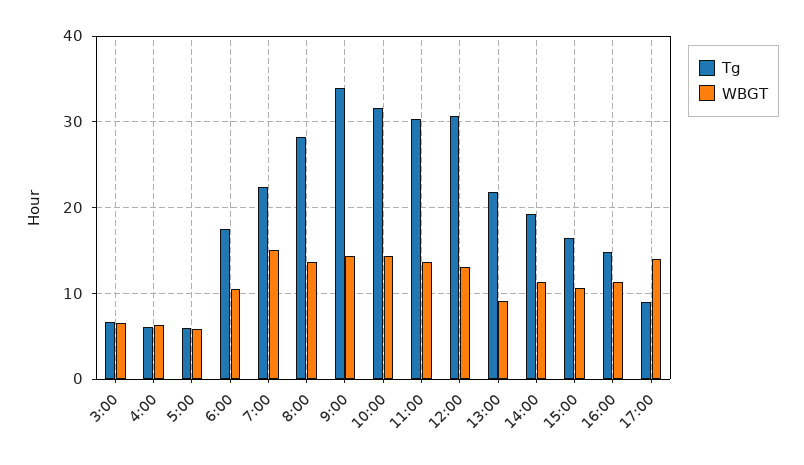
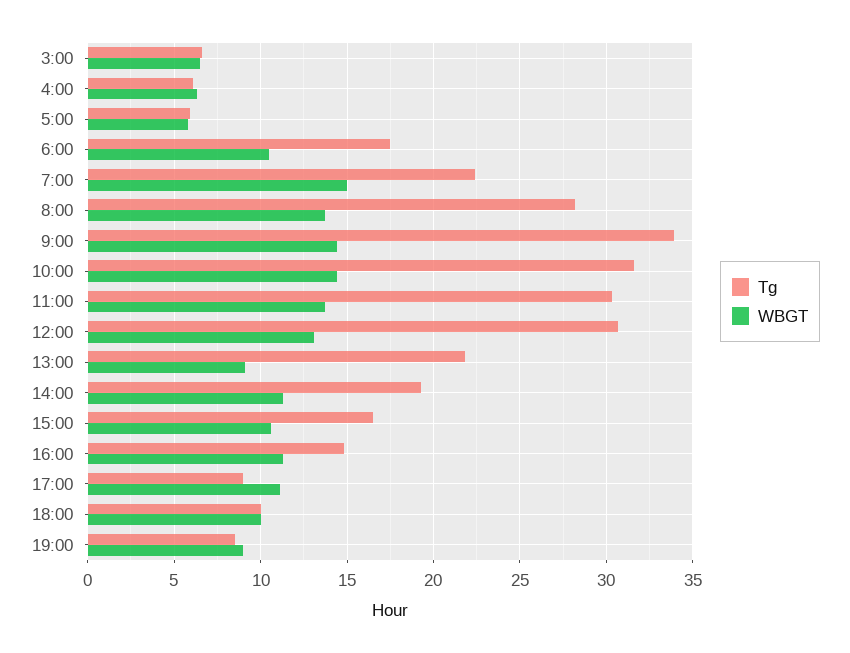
WBGT, 17:00: 14 -> 11
Tg, 18:00: none -> 10
WBGT, 18:00: none -> 10
Tg, 19:00: none -> 8.5
WBGT, 19:00: none -> 9

